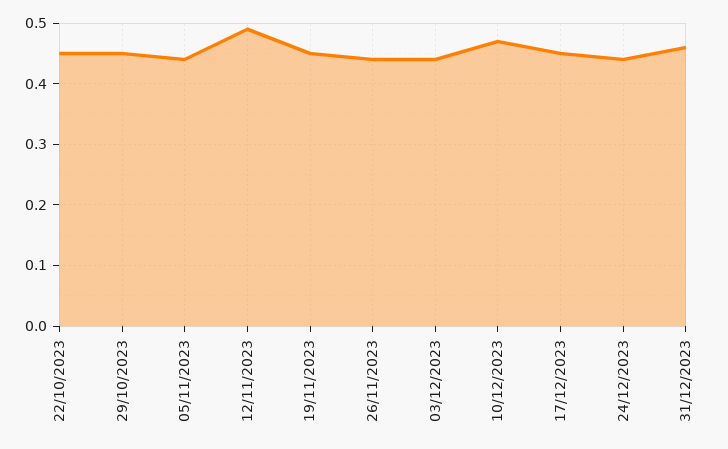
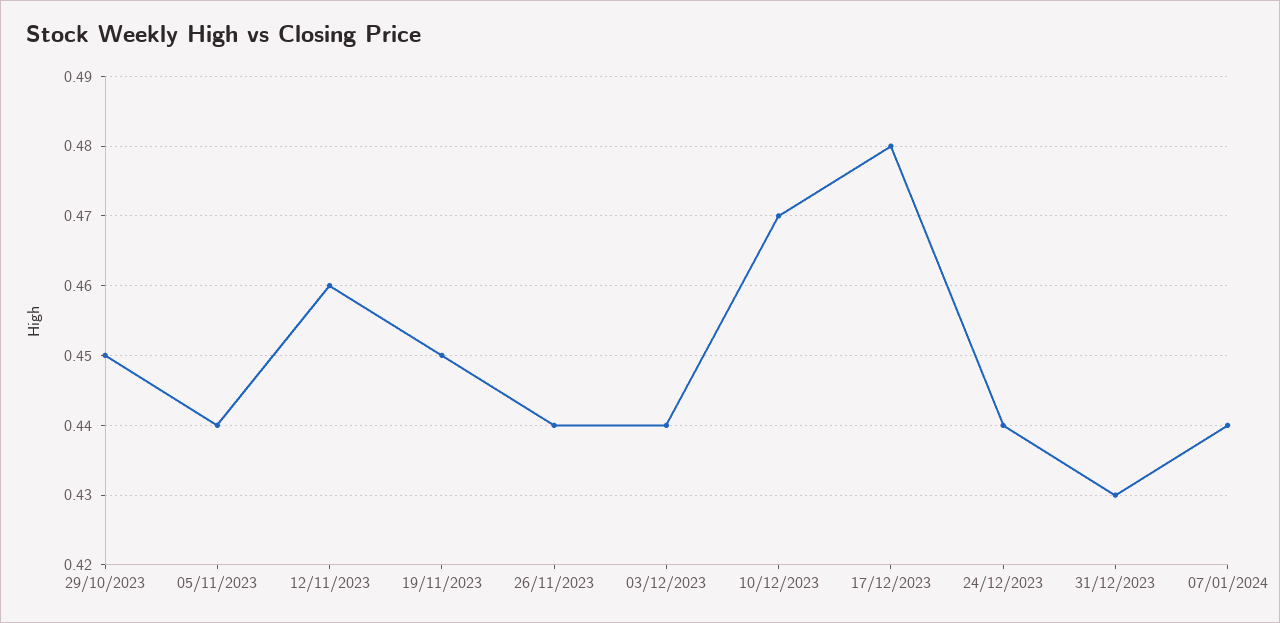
22/10/2023: 0.45 -> none
12/11/2023: 0.49 -> 0.46
17/12/2023: 0.45 -> 0.48
31/12/2023: 0.46 -> 0.43
07/01/2024: none -> 0.44

